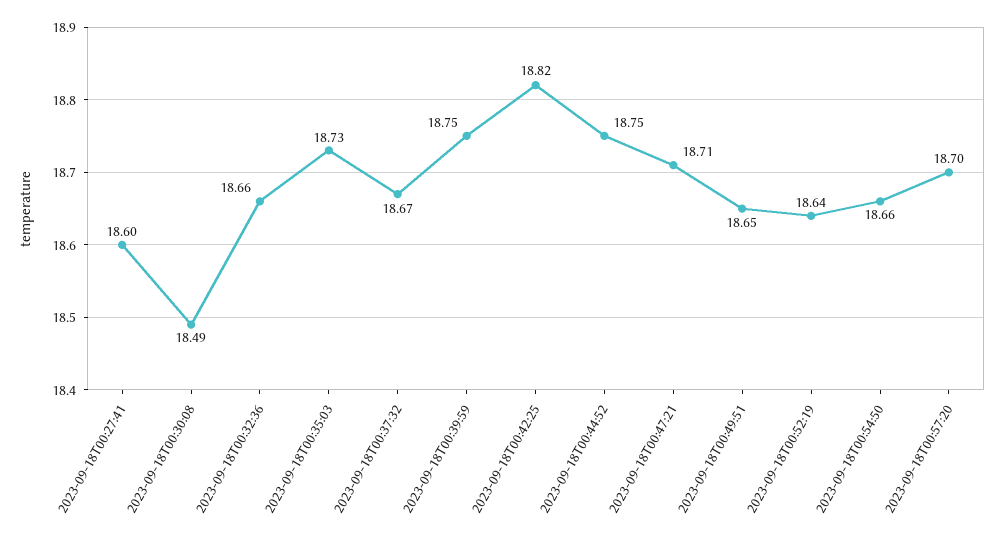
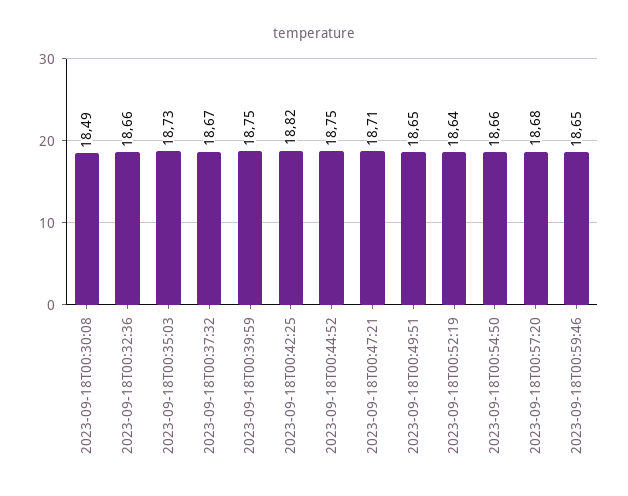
2023-09-18T00:27:41: 18.6 -> none
2023-09-18T00:57:20: 18.7 -> 18.68
2023-09-18T00:59:46: none -> 18.65

